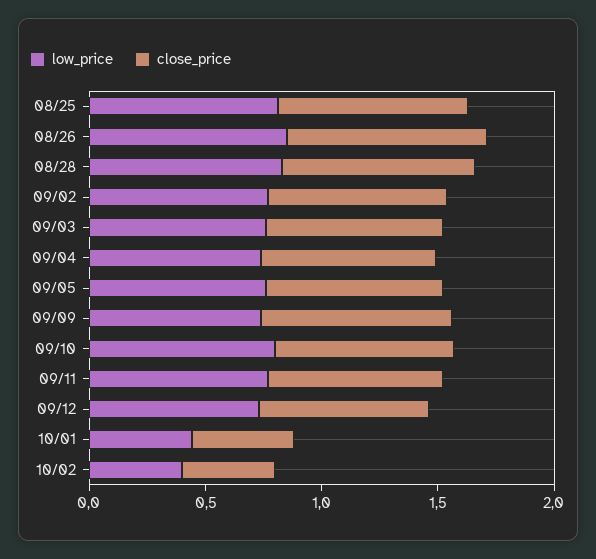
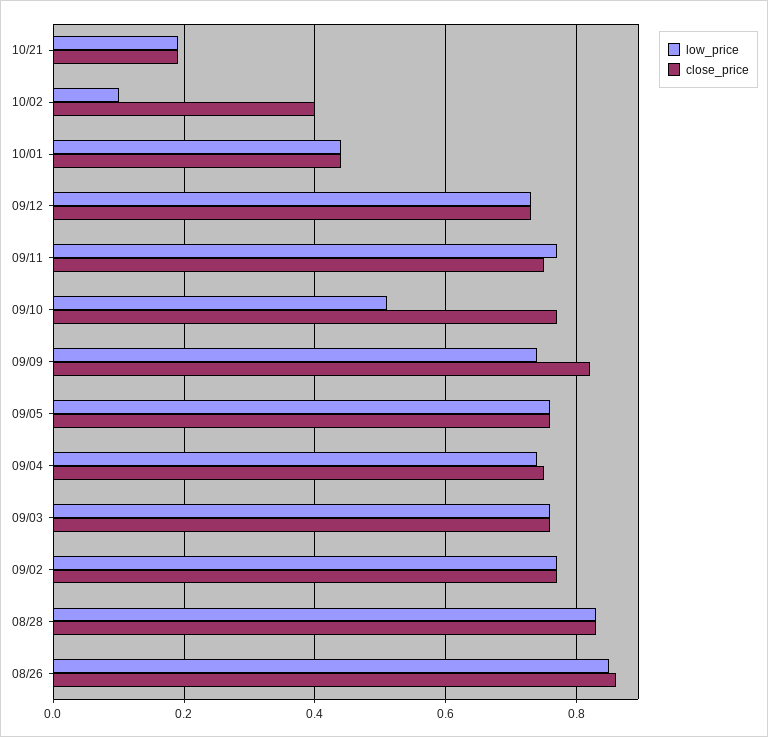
low_price, 08/25: 0.8 -> none
close_price, 08/25: 0.8 -> none
low_price, 09/10: 0.8 -> 0.5
low_price, 10/02: 0.4 -> 0.1
low_price, 10/21: none -> 0.2
close_price, 10/21: none -> 0.2

